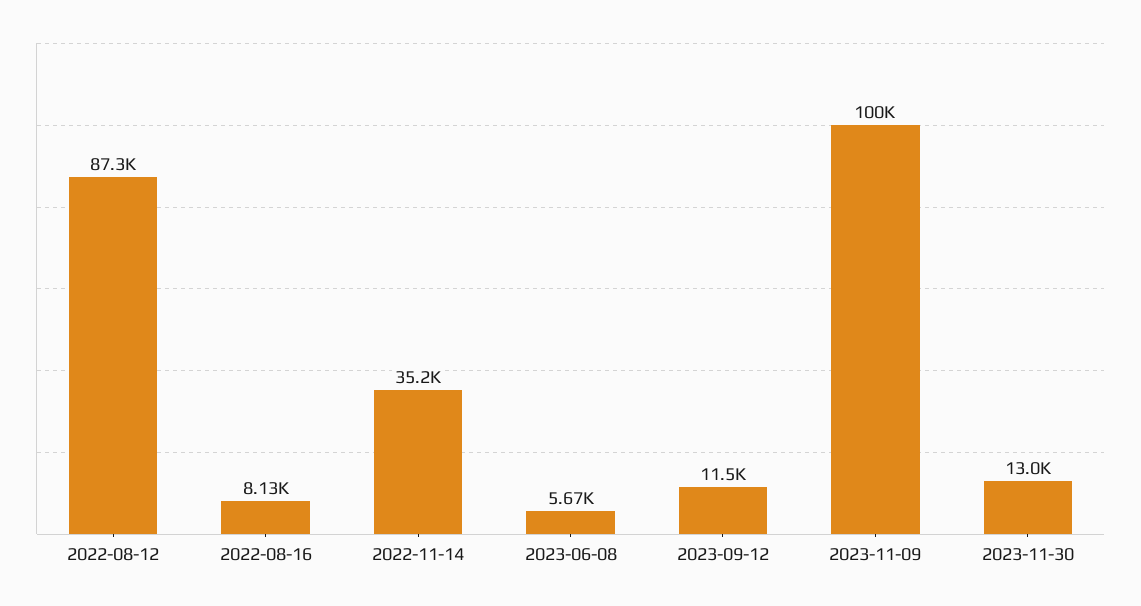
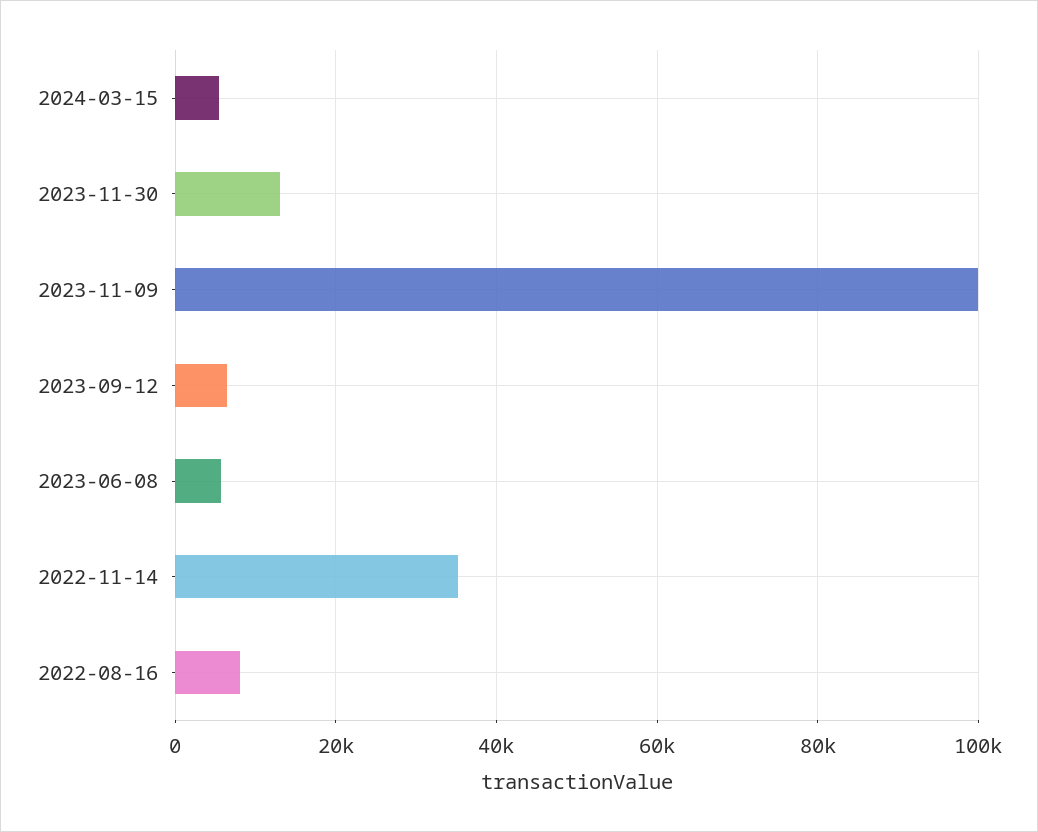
2022-08-12: 87300 -> none
2023-09-12: 11500 -> 6000
2024-03-15: none -> 6000

